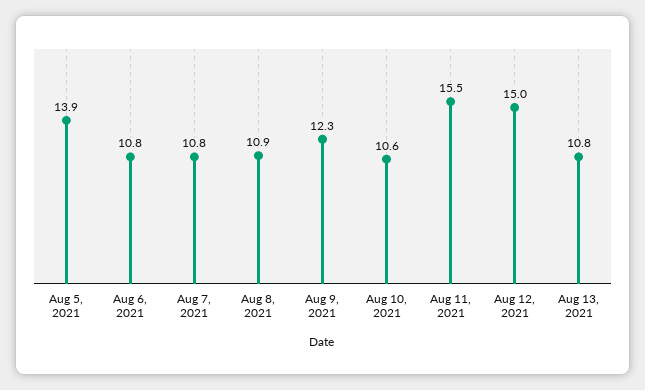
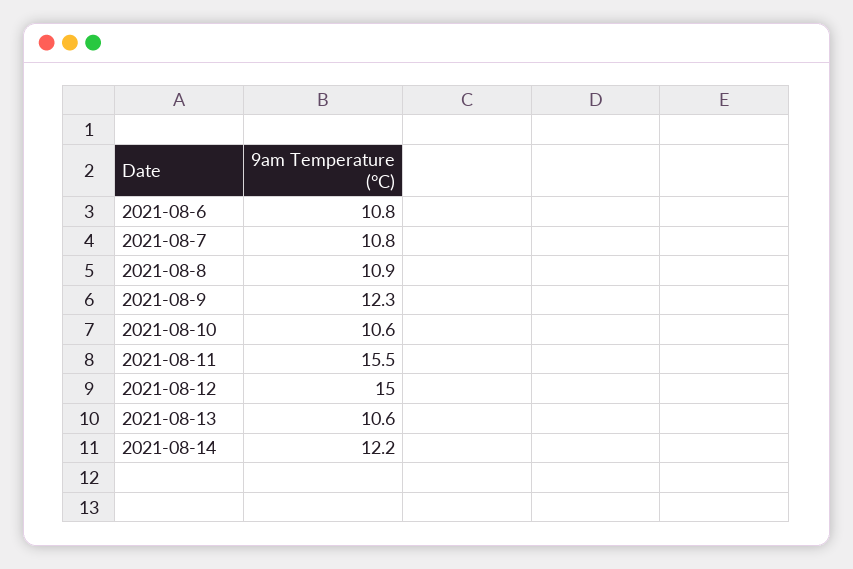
Aug 5, 2021: 13.9 -> none
Aug 13, 2021: 10.8 -> 10.6
2021-08-14: none -> 12.2

